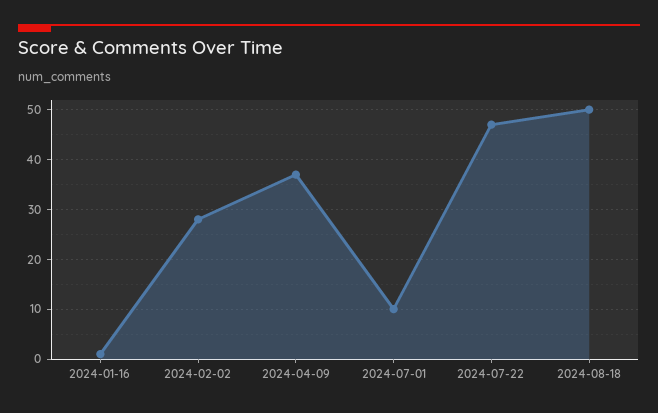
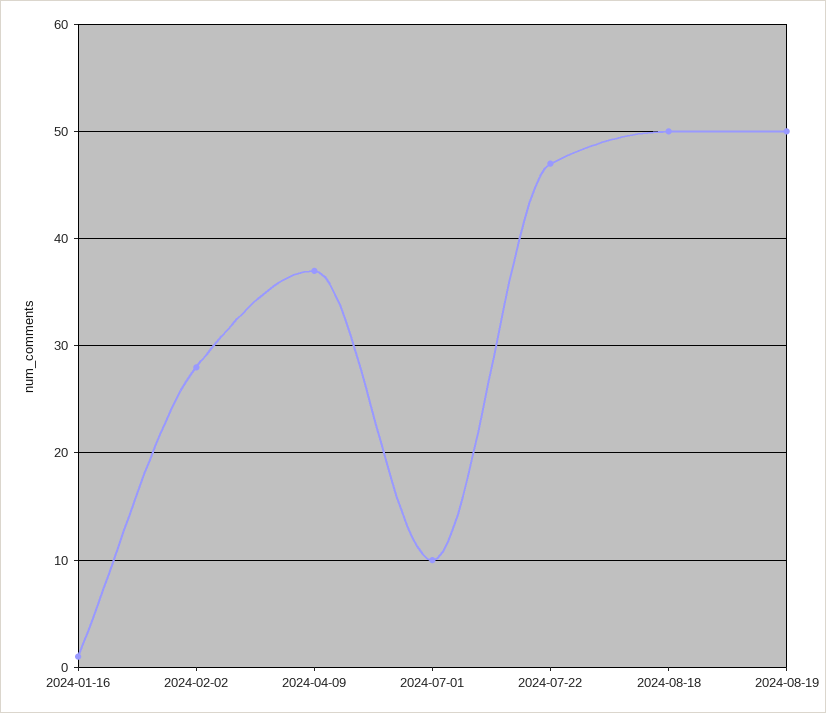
2024-08-19: none -> 50

